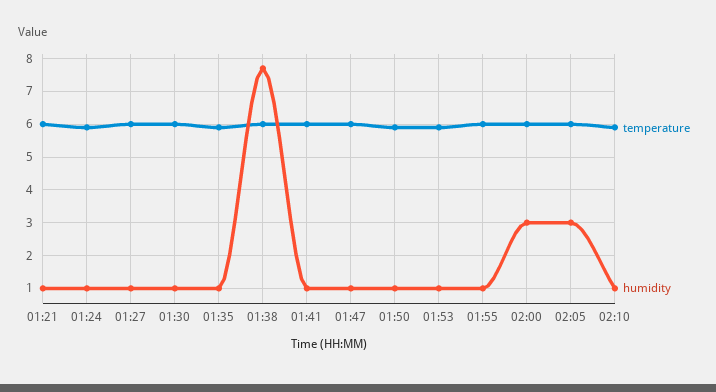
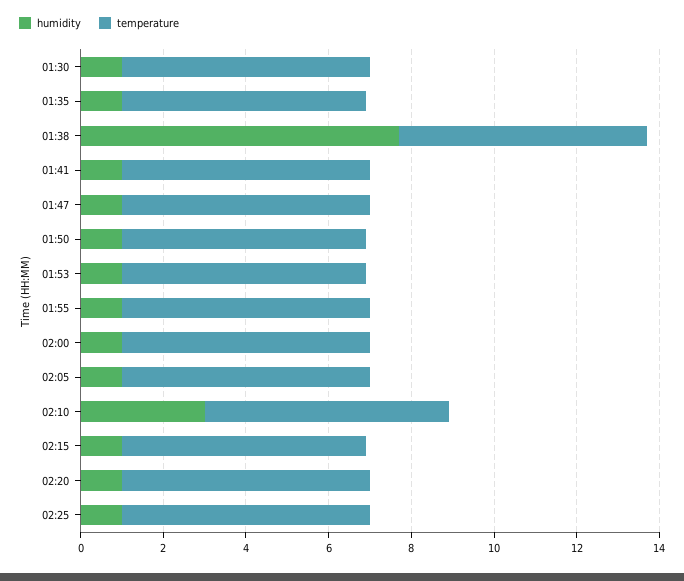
temperature, 01:21: 6 -> none
humidity, 01:21: 1 -> none
temperature, 01:24: 6 -> none
humidity, 01:24: 1 -> none
temperature, 01:27: 6 -> none
humidity, 01:27: 1 -> none
humidity, 02:00: 3 -> 1
humidity, 02:05: 3 -> 1
humidity, 02:10: 1 -> 3
humidity, 02:15: none -> 1
temperature, 02:15: none -> 6
humidity, 02:20: none -> 1
temperature, 02:20: none -> 6
humidity, 02:25: none -> 1
temperature, 02:25: none -> 6

